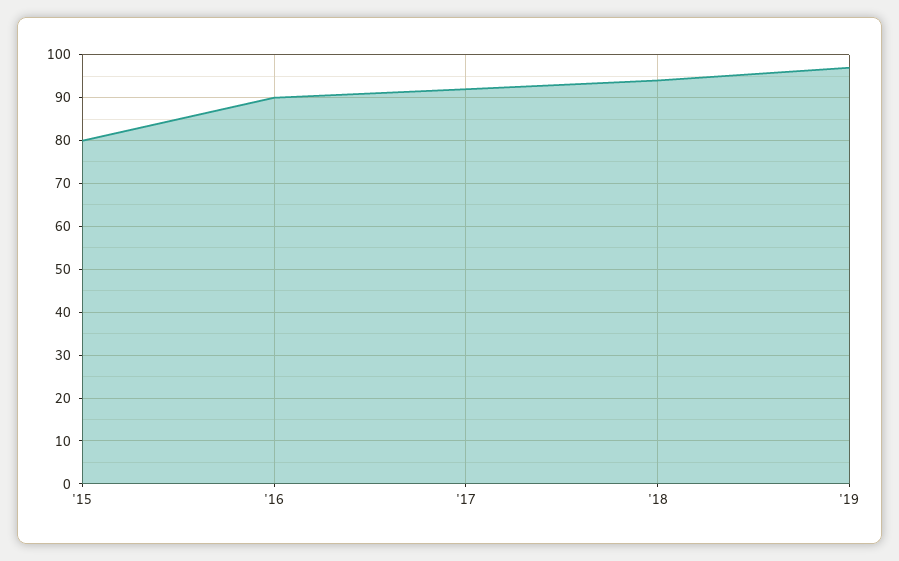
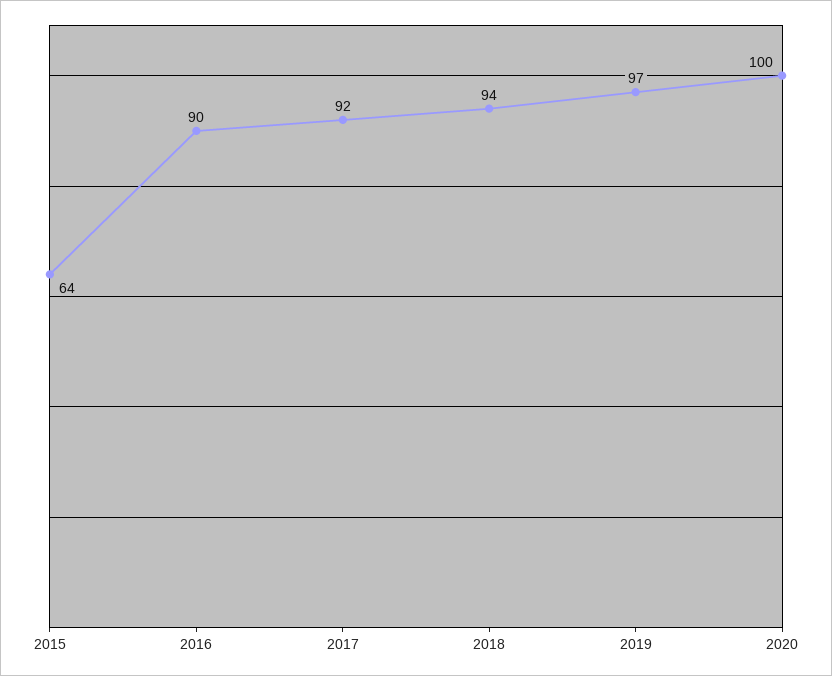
'15: 80 -> 64
2020: none -> 100

